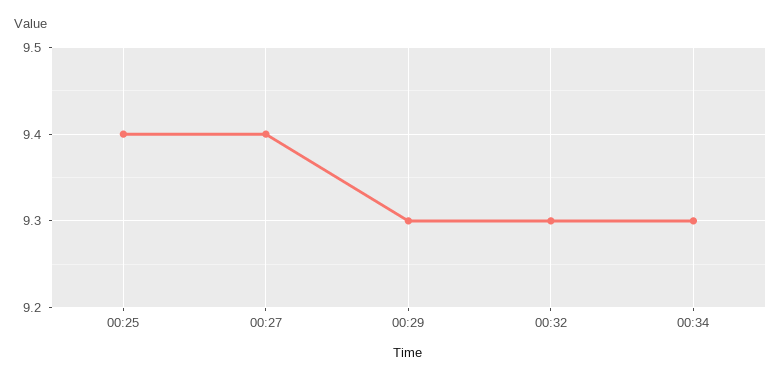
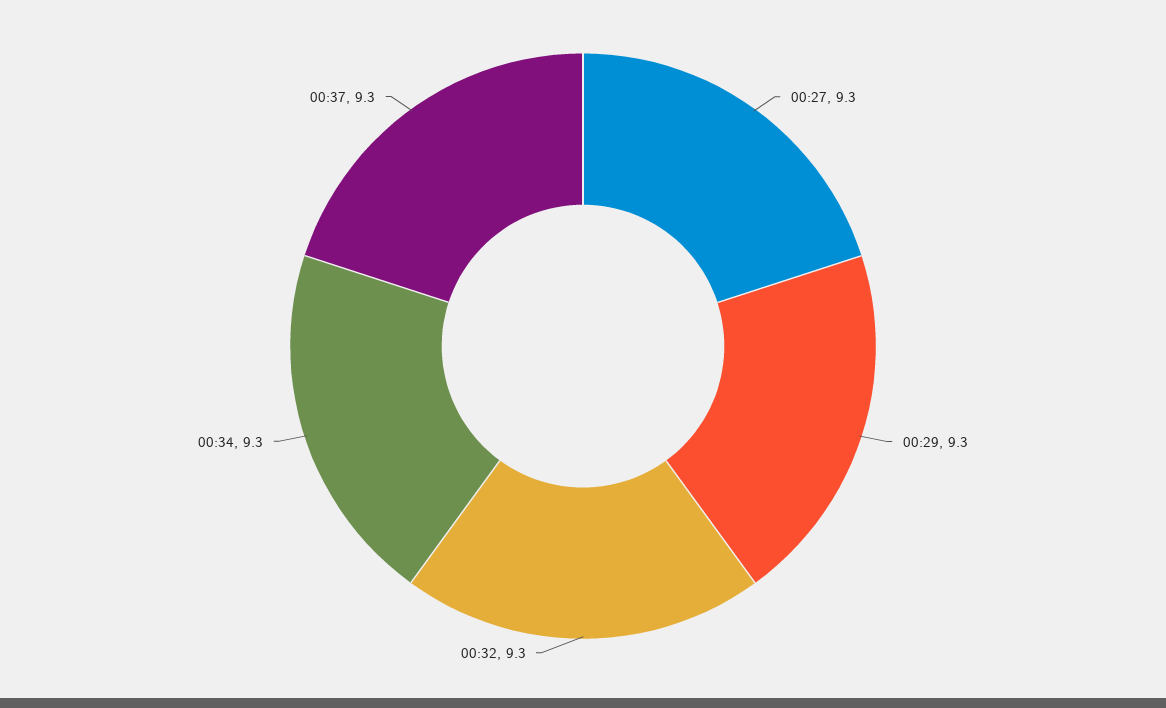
00:25: 9.4 -> none
00:27: 9.4 -> 9.3
00:37: none -> 9.3

